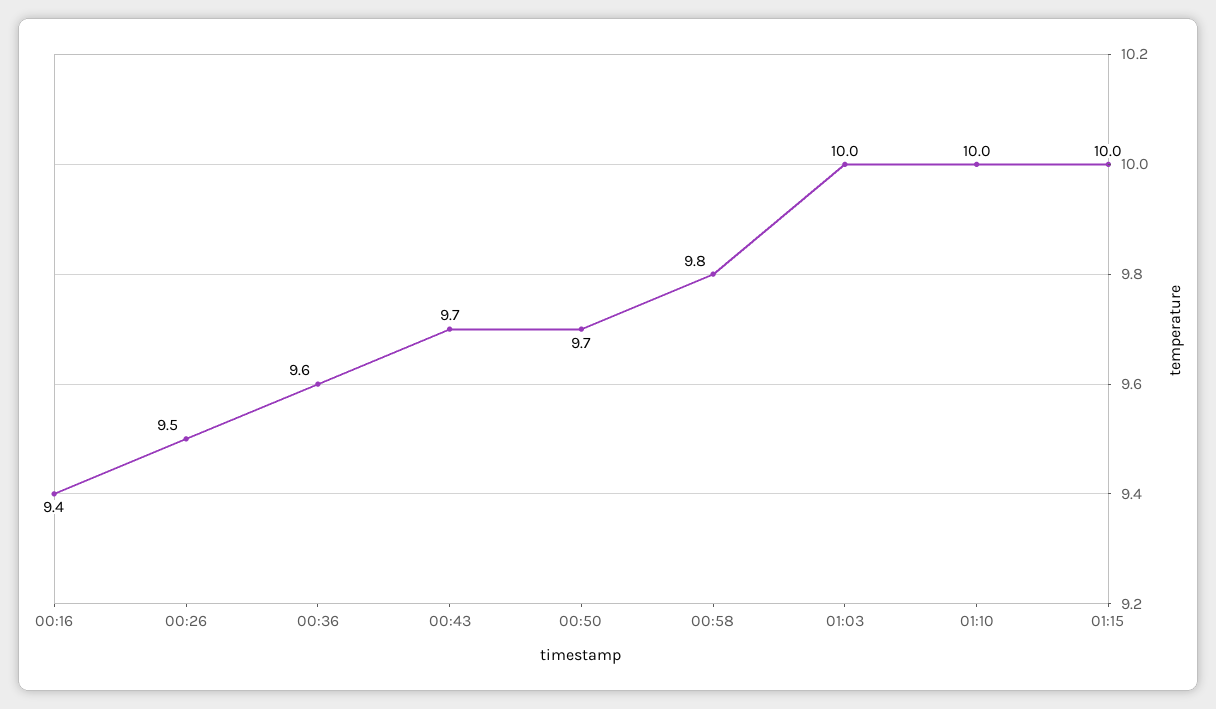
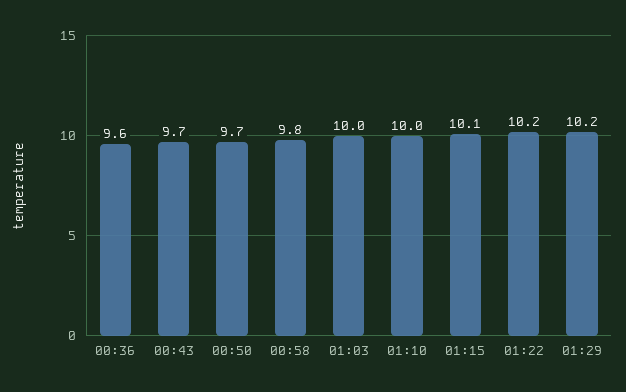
00:16: 9.4 -> none
00:26: 9.5 -> none
01:15: 10 -> 10.1
01:22: none -> 10.2
01:29: none -> 10.2

